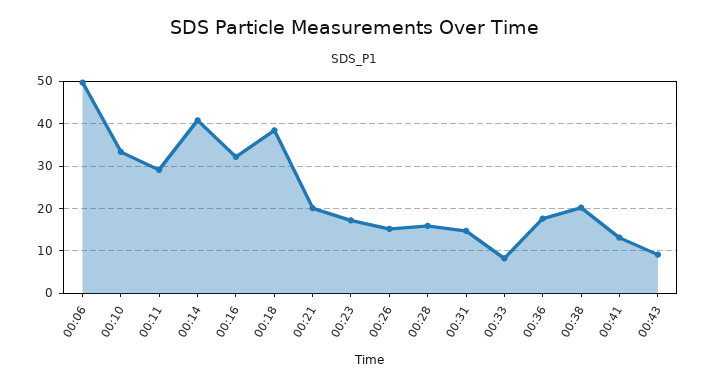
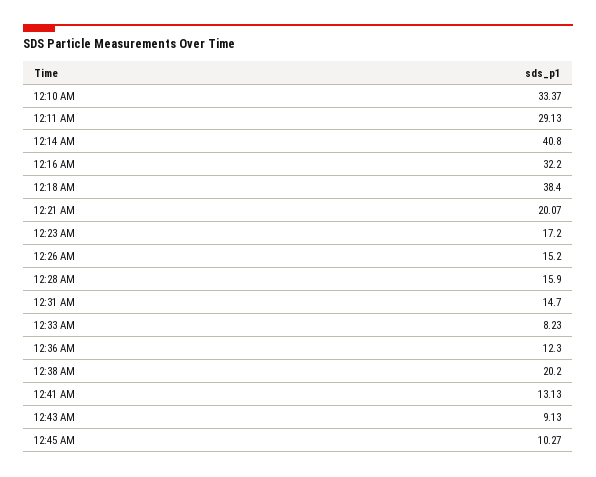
00:06: 50 -> none
00:36: 18 -> 12.3
12:45 AM: none -> 10.27

